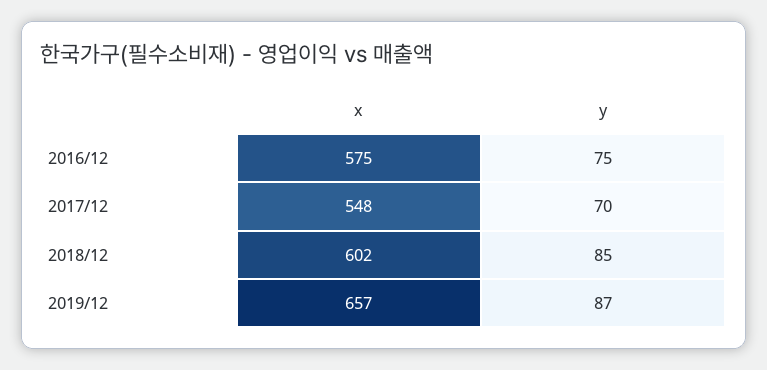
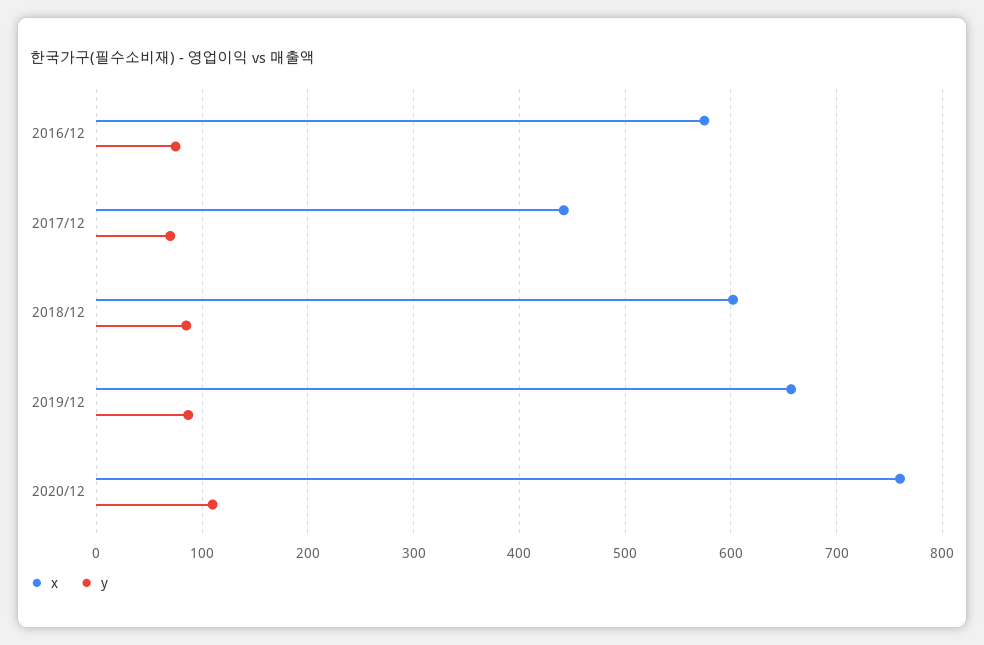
x, 2017/12: 548 -> 440
x, 2020/12: none -> 760
y, 2020/12: none -> 110

